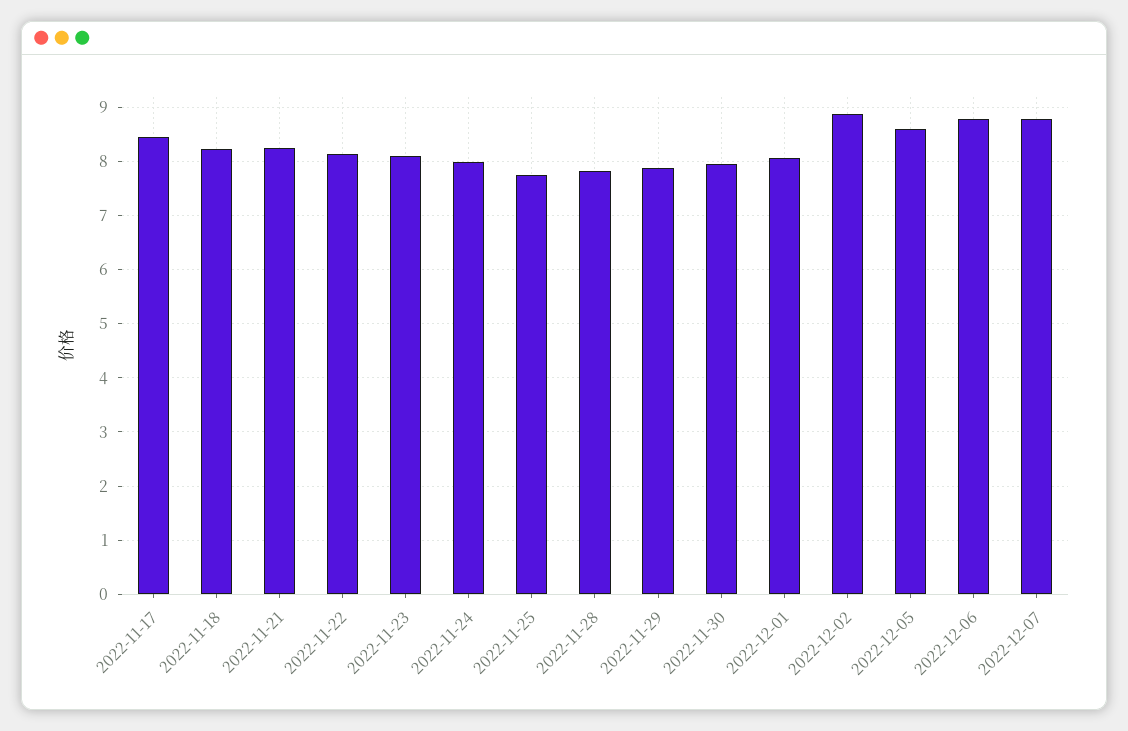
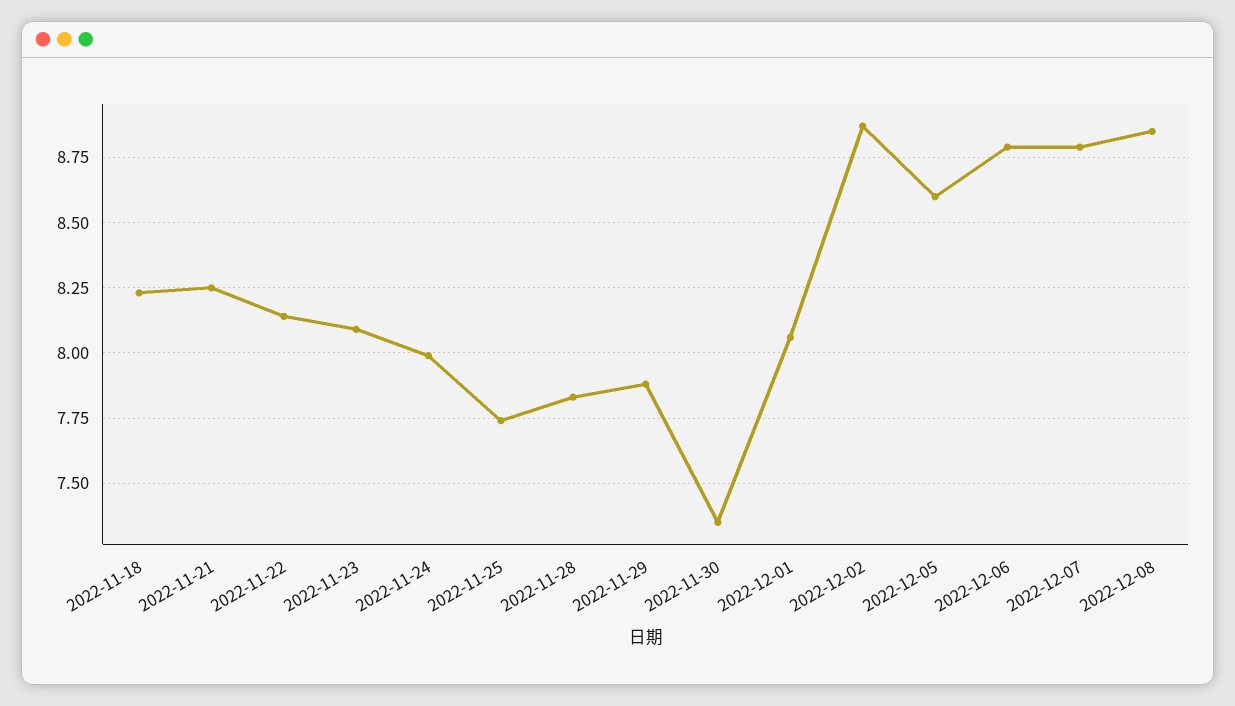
2022-11-17: 8.4 -> none
2022-11-30: 8 -> 7.35
2022-12-08: none -> 8.85

